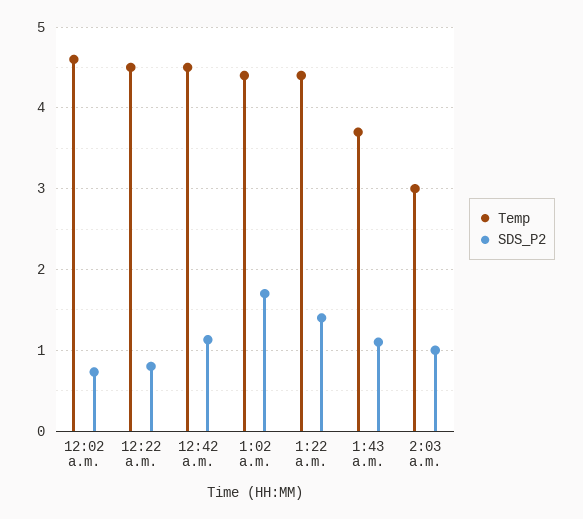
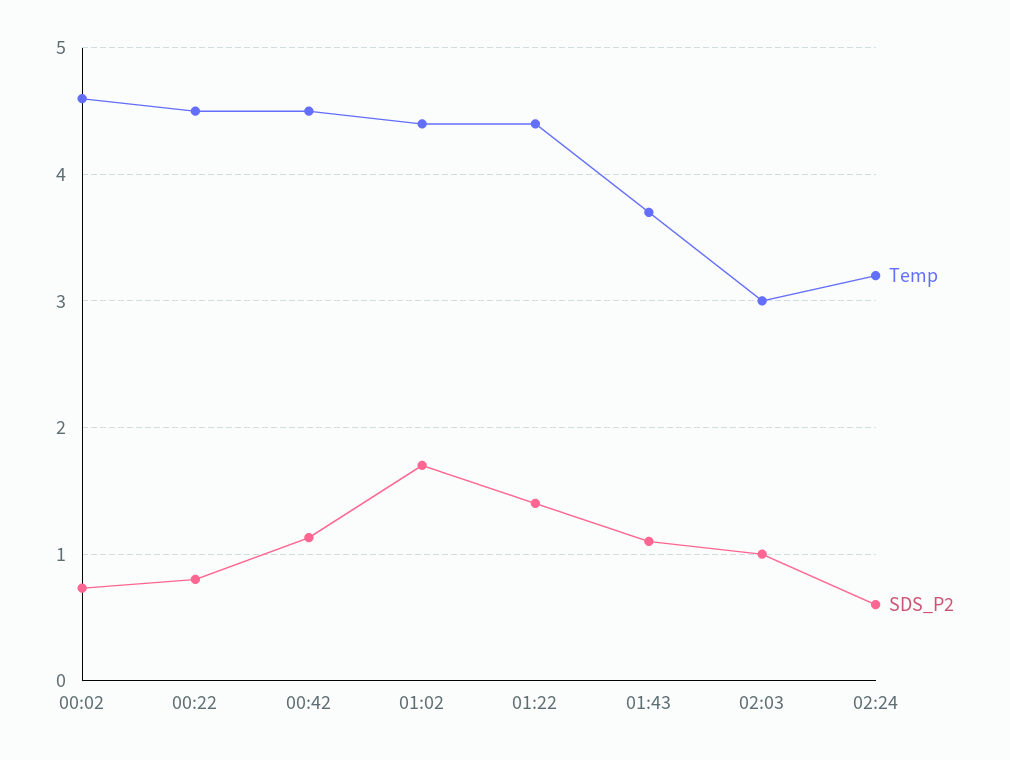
Temp, 02:24: none -> 3.2
SDS_P2, 02:24: none -> 0.6

